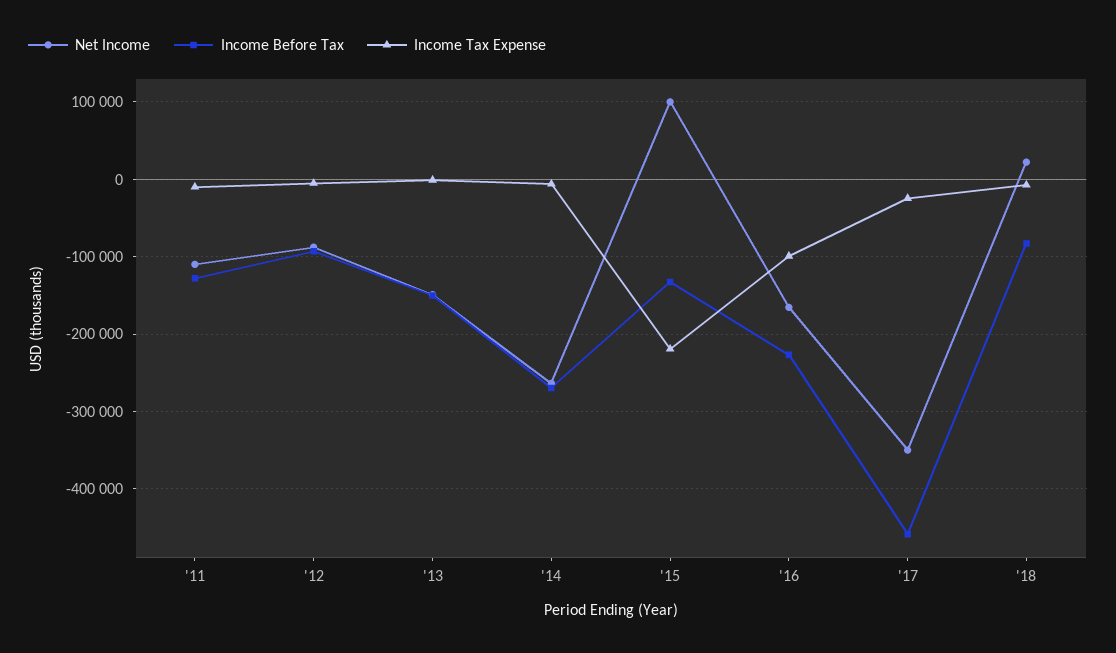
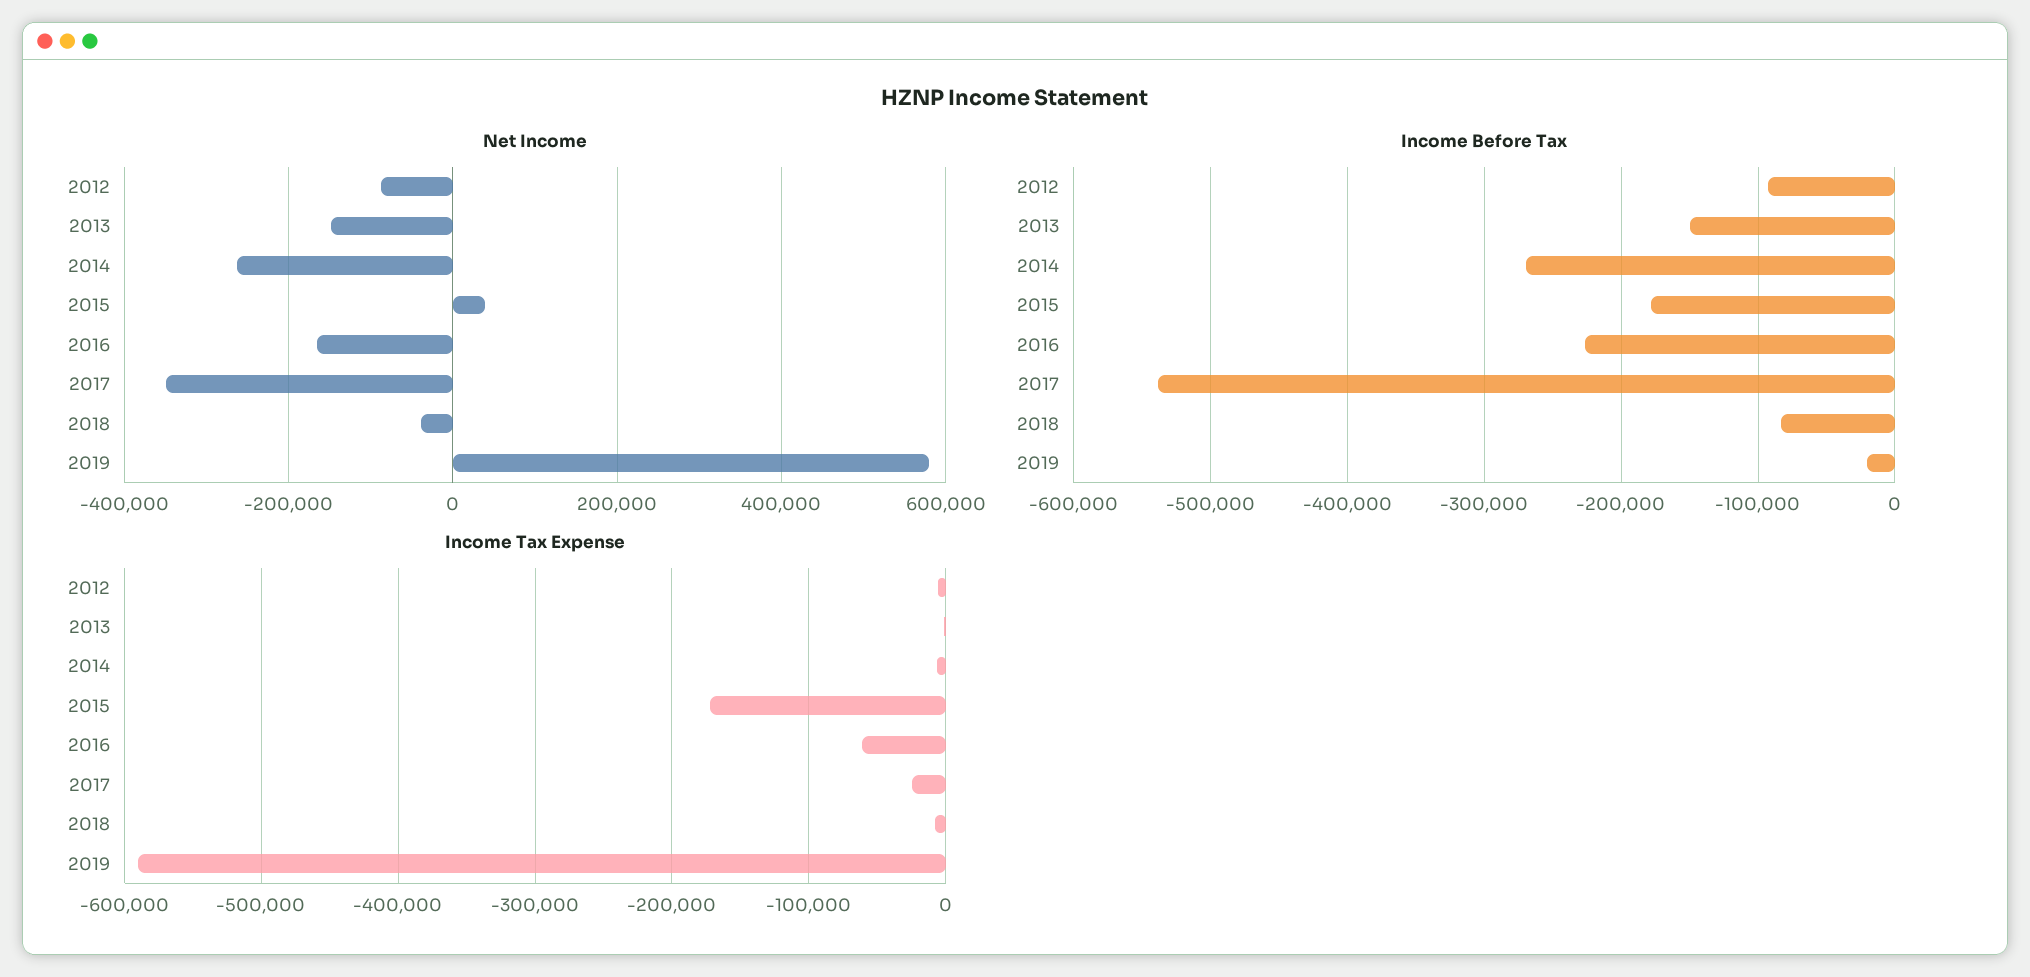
Net Income, '11: -110000 -> none
Income Before Tax, '11: -130000 -> none
Income Tax Expense, '11: -10000 -> none
Net Income, '15: 100000 -> 40000
Income Before Tax, '15: -130000 -> -180000
Income Tax Expense, '15: -220000 -> -170000
Income Tax Expense, '16: -100000 -> -60000
Income Before Tax, '17: -460000 -> -540000
Net Income, '18: 20000 -> -40000
Net Income, 2019: none -> 580000
Income Before Tax, 2019: none -> -20000
Income Tax Expense, 2019: none -> -590000

